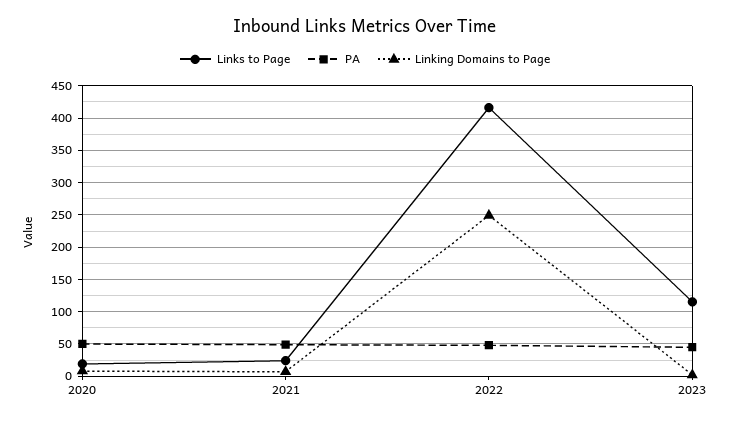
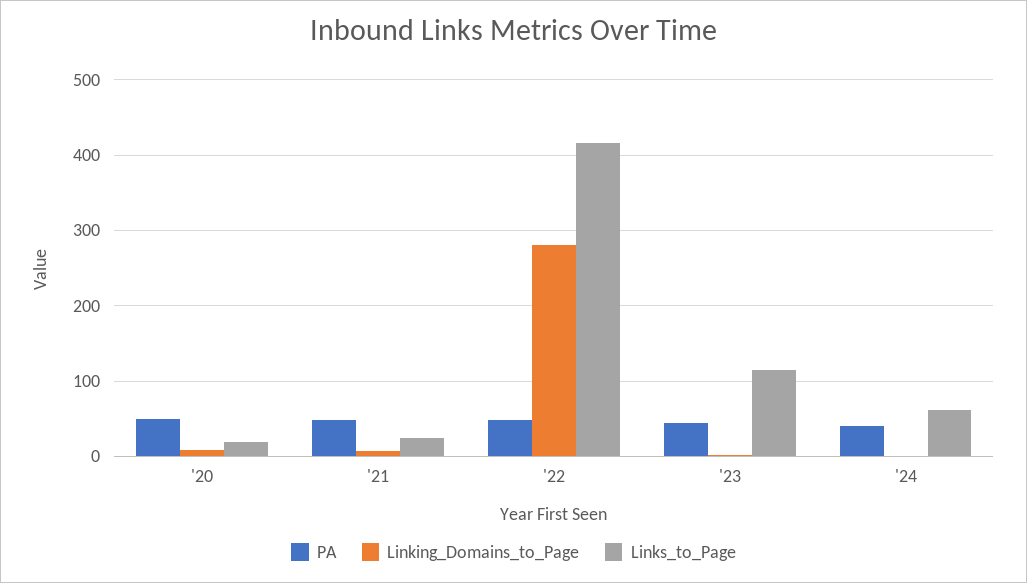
Linking Domains to Page, 2022: 250 -> 280
PA, '24: none -> 40
Linking Domains to Page, '24: none -> 0
Links to Page, '24: none -> 60

